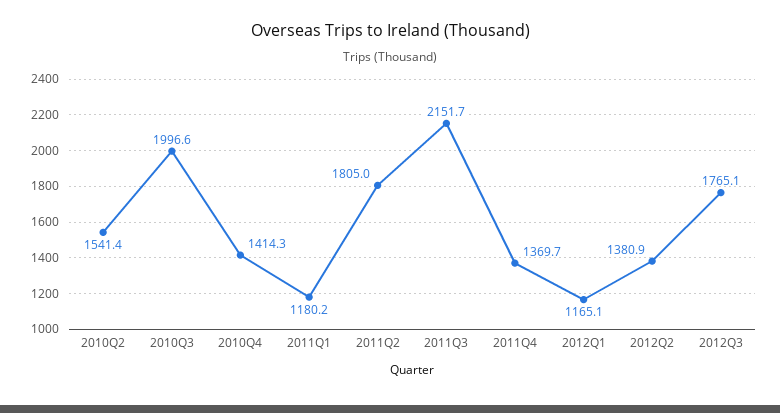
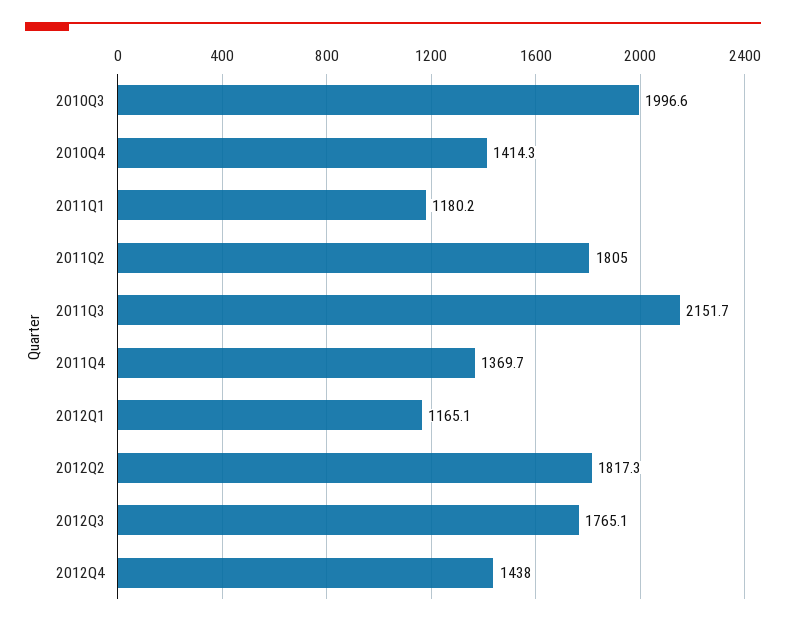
2010Q2: 1541.4 -> none
2012Q2: 1380.9 -> 1817.3
2012Q4: none -> 1438

